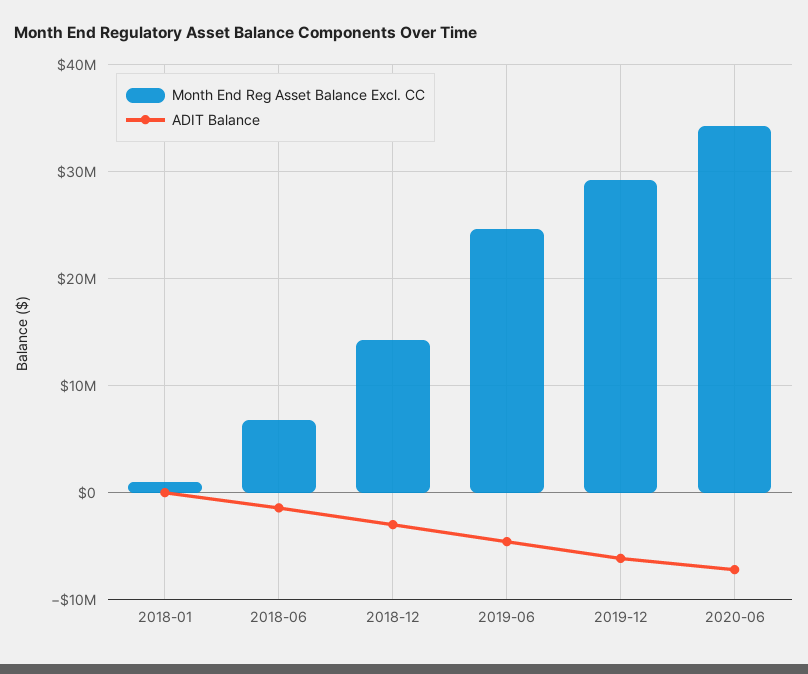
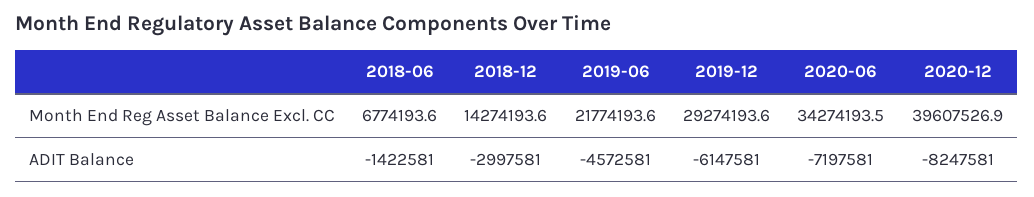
Month End Reg Asset Balance Excl. CC, 2018-01: 1000000 -> none
ADIT Balance, 2018-01: 0 -> none
Month End Reg Asset Balance Excl. CC, 2019-06: 25000000 -> 21774193.6
Month End Reg Asset Balance Excl. CC, 2020-12: none -> 39607526.9
ADIT Balance, 2020-12: none -> -8247581

